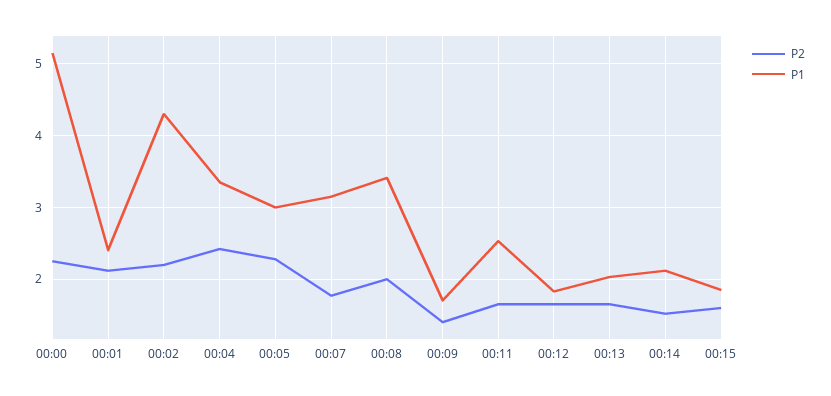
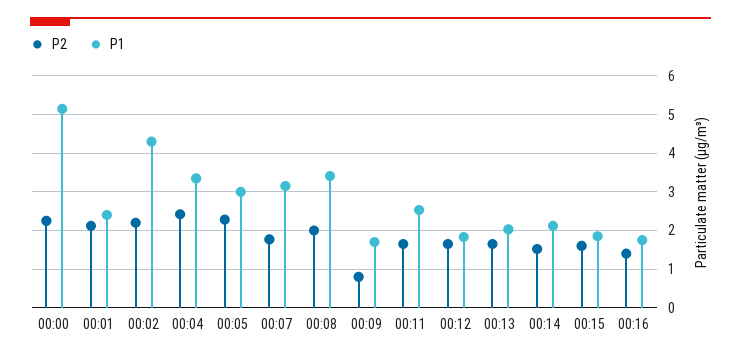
P2, 00:09: 1.4 -> 0.8
P2, 00:16: none -> 1.4
P1, 00:16: none -> 1.8

